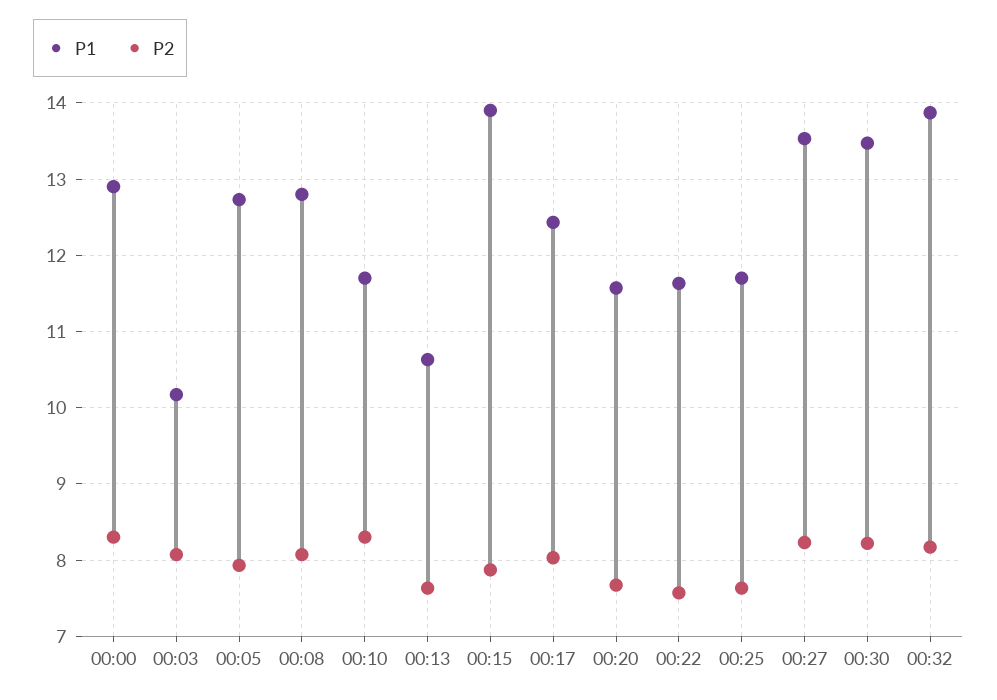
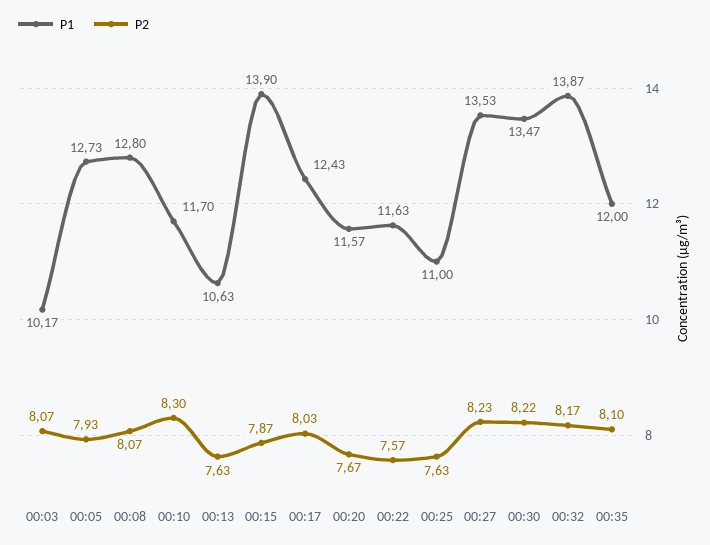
P1, 00:00: 12.9 -> none
P2, 00:00: 8.3 -> none
P1, 00:25: 11.7 -> 11
P1, 00:35: none -> 12
P2, 00:35: none -> 8.1

